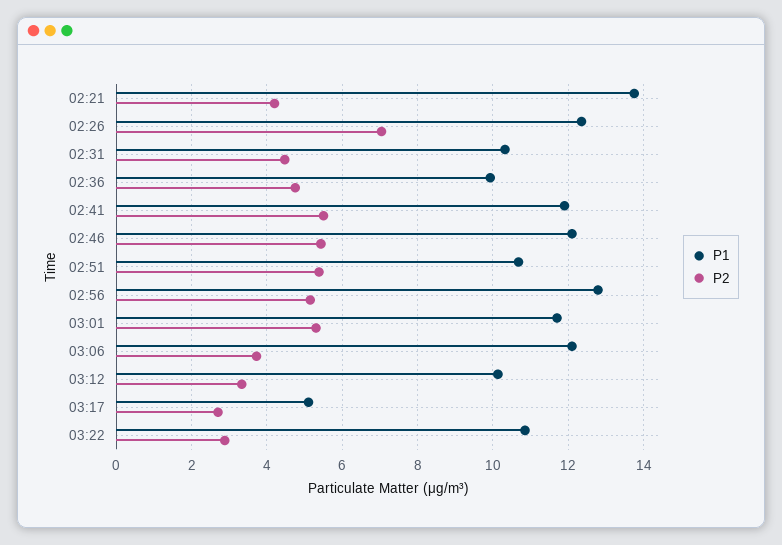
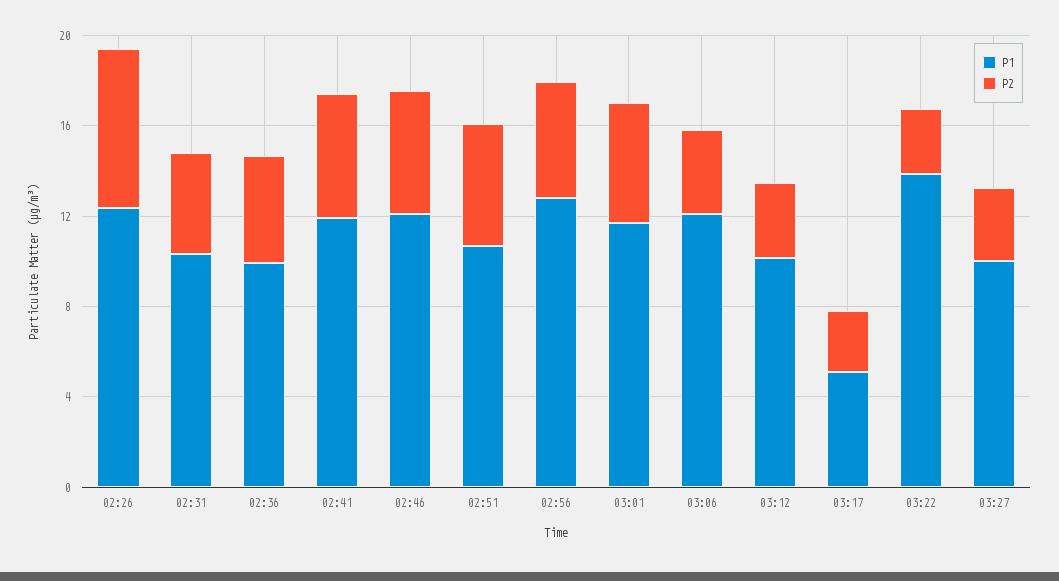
P1, 02:21: 13.8 -> none
P2, 02:21: 4.2 -> none
P1, 03:22: 10.8 -> 14
P1, 03:27: none -> 10
P2, 03:27: none -> 3

